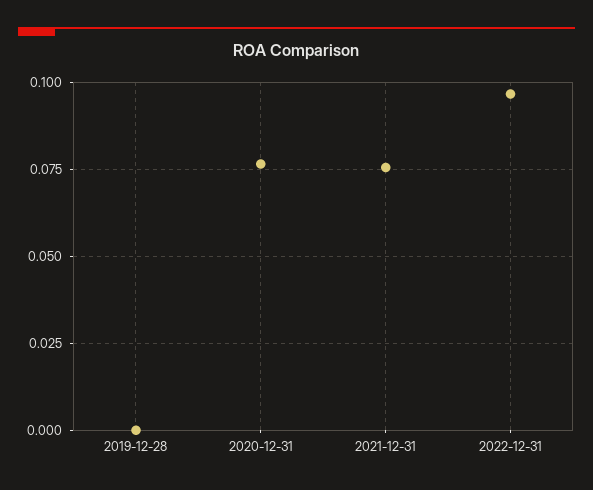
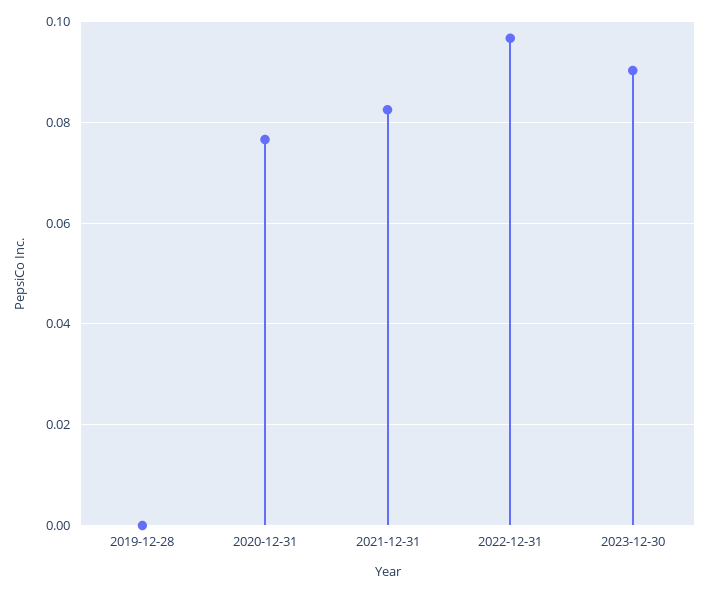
2021-12-31: 0.075 -> 0.082
2023-12-30: none -> 0.09

